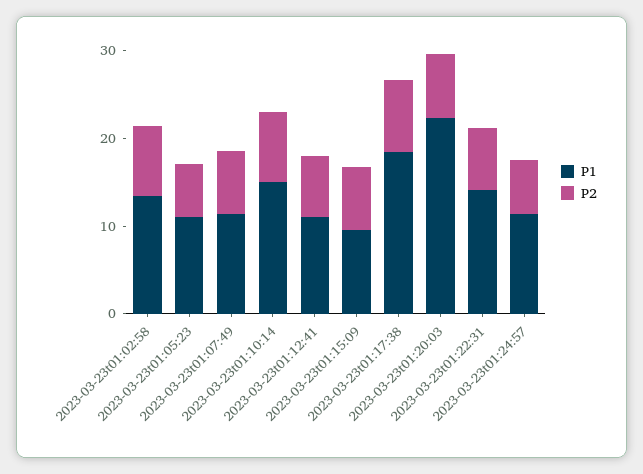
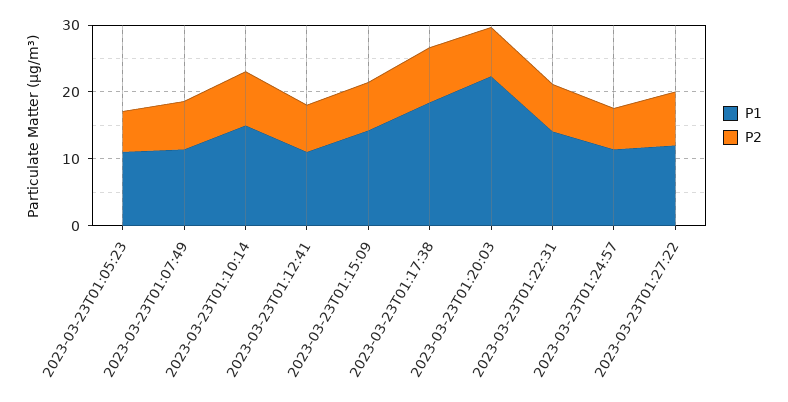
P1, 2023-03-23t01:02:58: 14 -> none
P2, 2023-03-23t01:02:58: 8 -> none
P1, 2023-03-23t01:15:09: 10 -> 14
P1, 2023-03-23T01:27:22: none -> 12
P2, 2023-03-23T01:27:22: none -> 8

